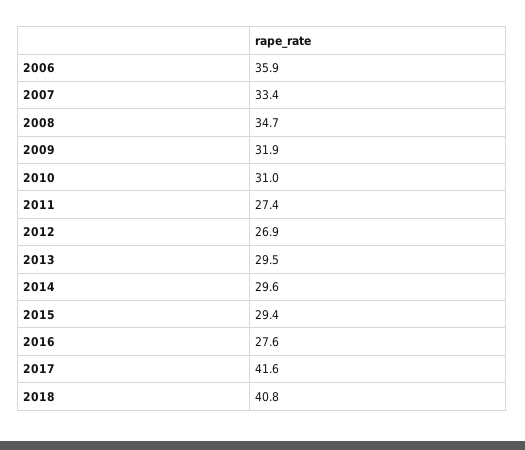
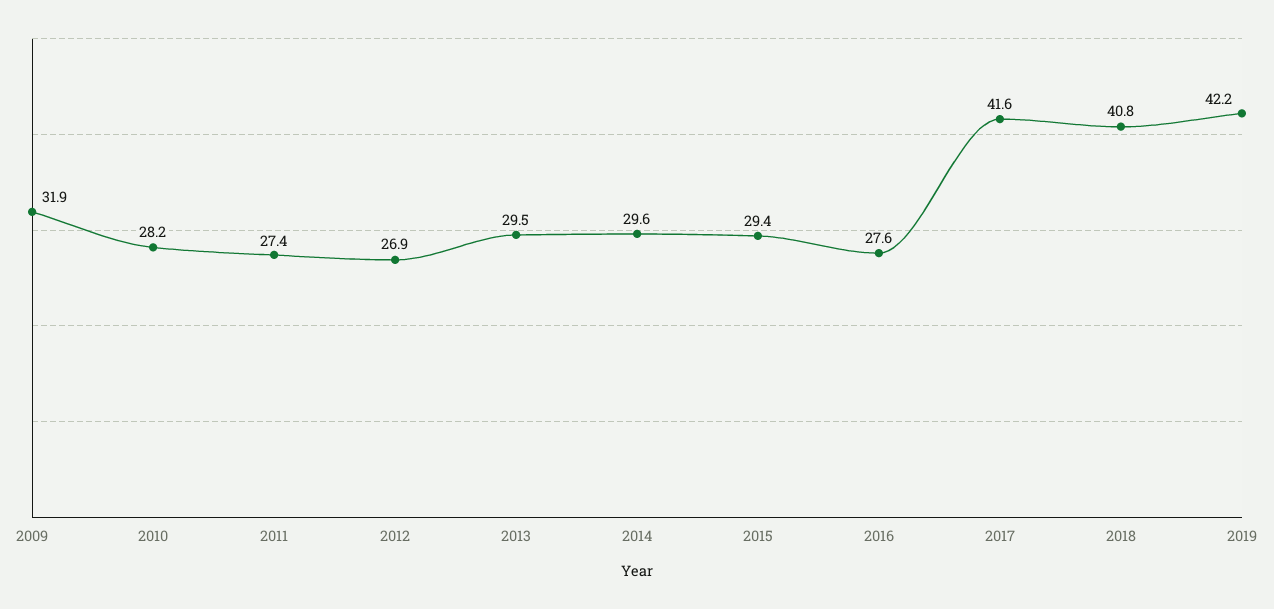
2006: 35.9 -> none
2007: 33.4 -> none
2008: 34.7 -> none
2010: 31 -> 28.2
2019: none -> 42.2

